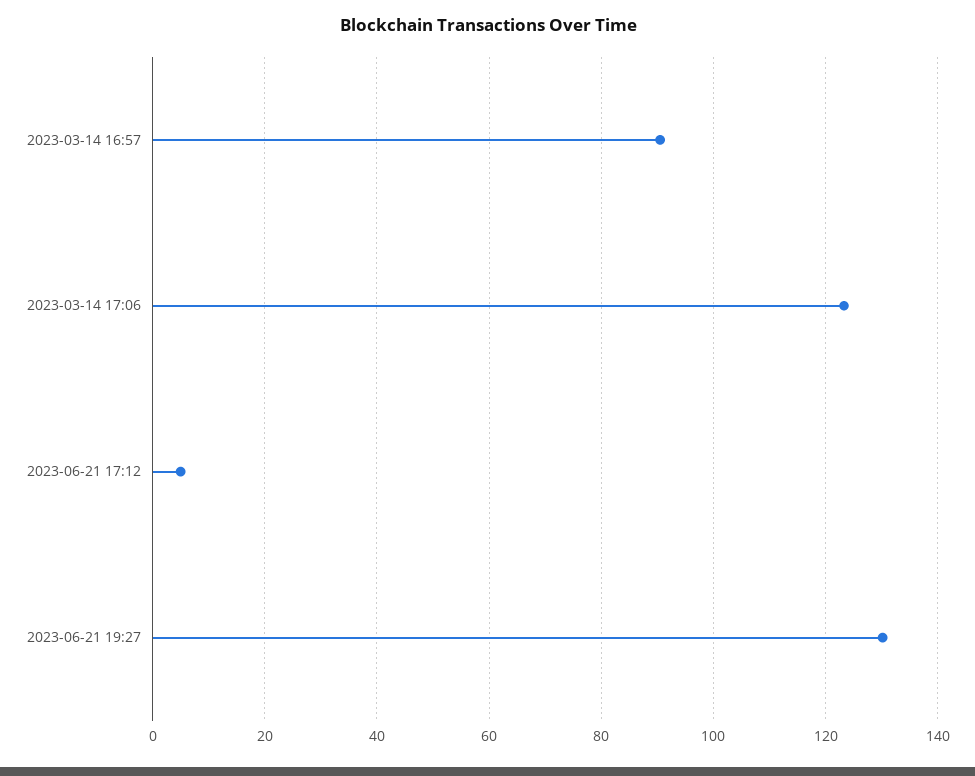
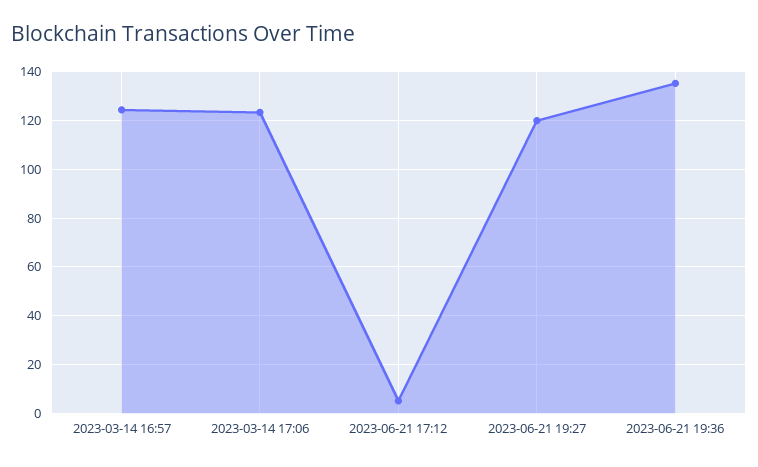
2023-03-14 16:57: 90 -> 125
2023-06-21 19:27: 130 -> 120
2023-06-21 19:36: none -> 135

